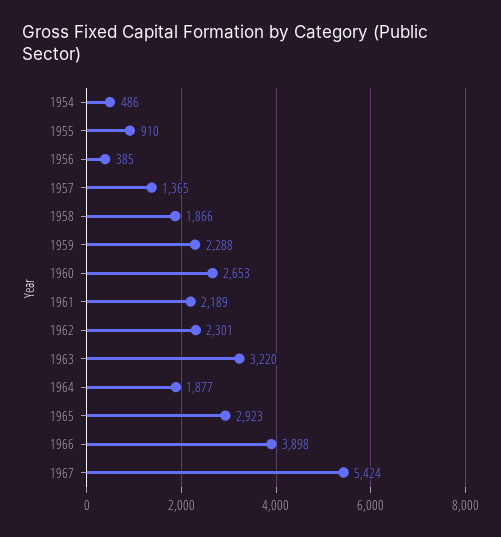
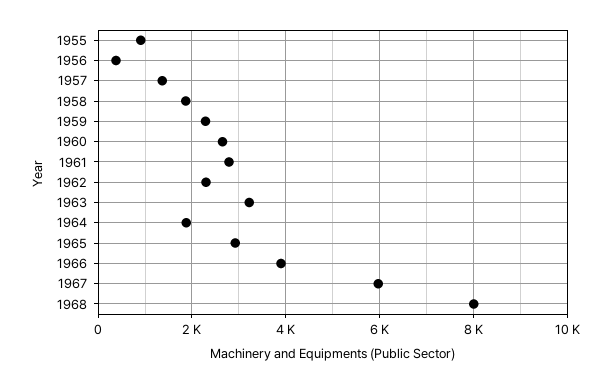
1954: 486 -> none
1961: 2189 -> 2800
1967: 5424 -> 6000
1968: none -> 8000

